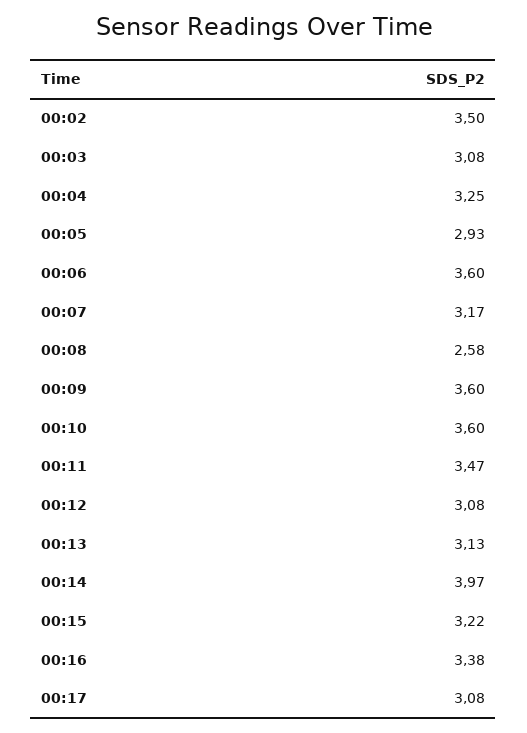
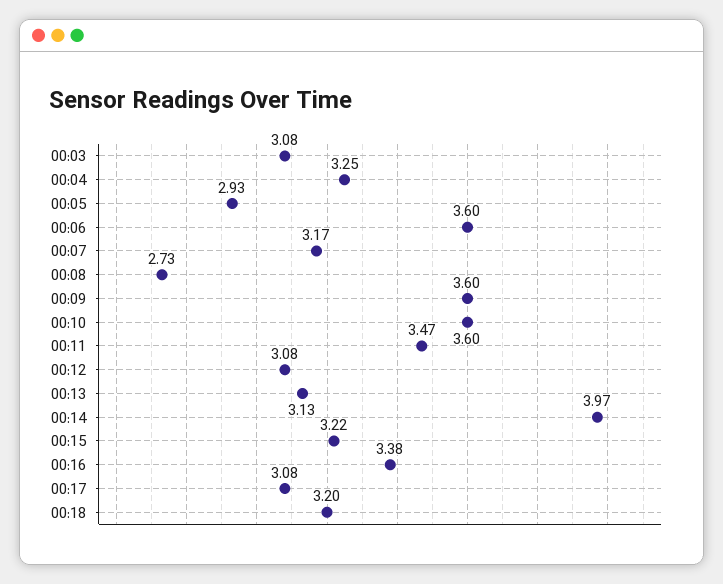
00:02: 3.5 -> none
00:08: 2.58 -> 2.73
00:18: none -> 3.2

